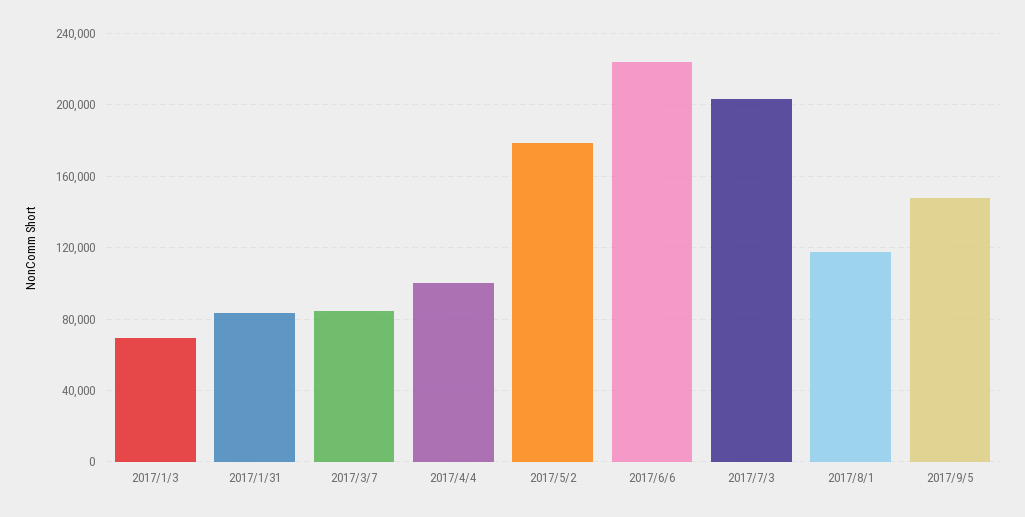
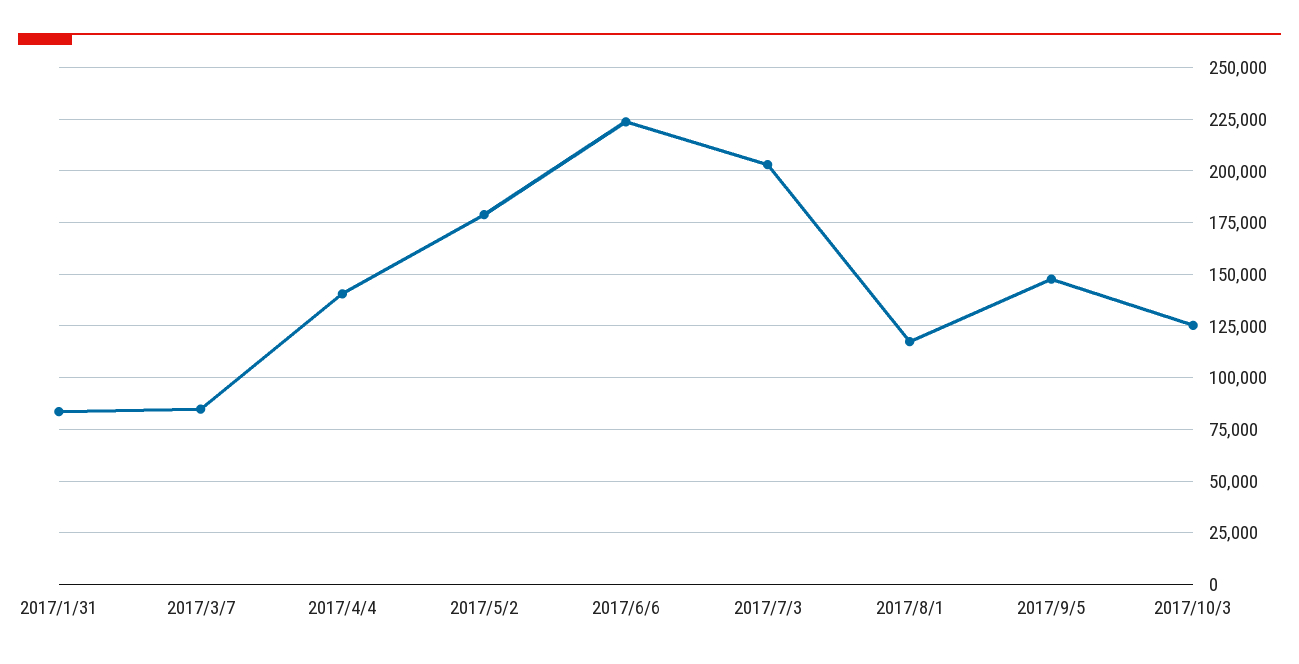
2017/1/3: 70000 -> none
2017/4/4: 100000 -> 140000
2017/10/3: none -> 125000

